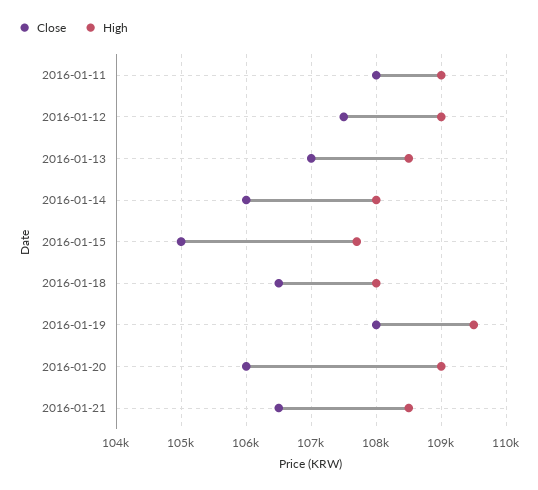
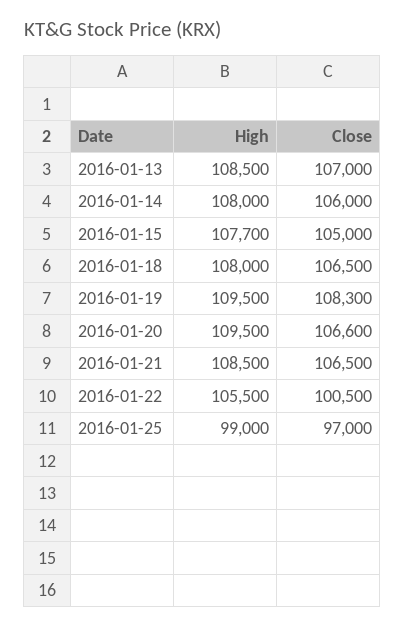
Close, 2016-01-11: 108000 -> none
High, 2016-01-11: 109000 -> none
Close, 2016-01-12: 107500 -> none
High, 2016-01-12: 109000 -> none
Close, 2016-01-19: 108000 -> 108300
Close, 2016-01-20: 106000 -> 106600
High, 2016-01-20: 109000 -> 109500
High, 2016-01-22: none -> 105500
Close, 2016-01-22: none -> 100500
High, 2016-01-25: none -> 99000
Close, 2016-01-25: none -> 97000

